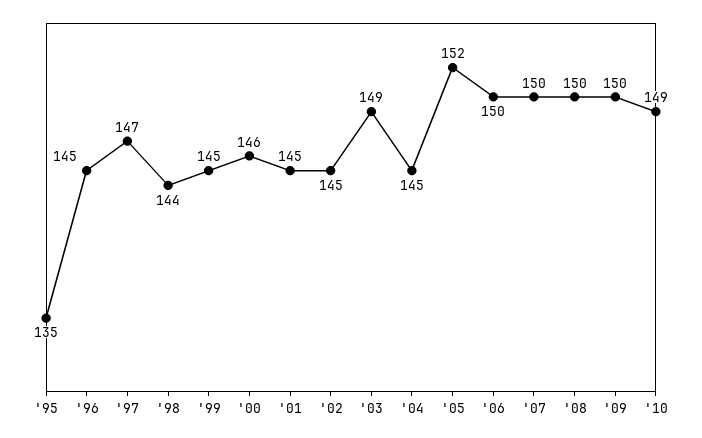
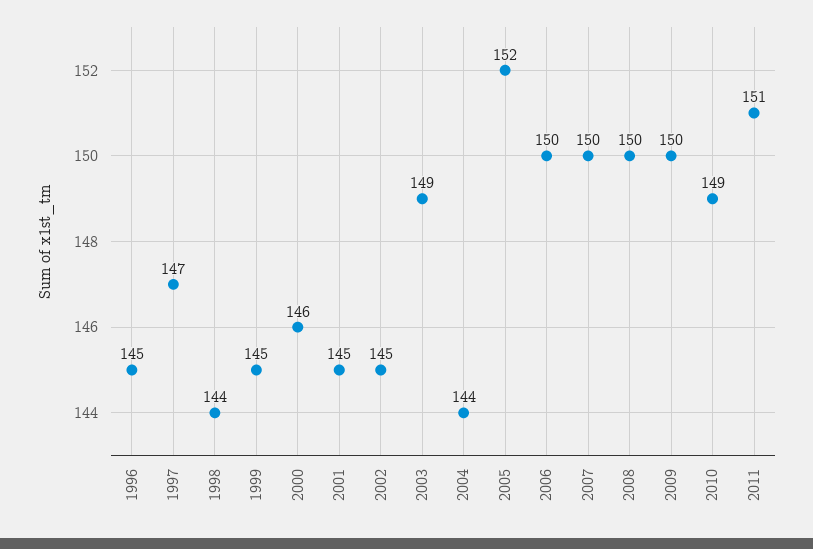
'95: 135 -> none
'04: 145 -> 144
2011: none -> 151

